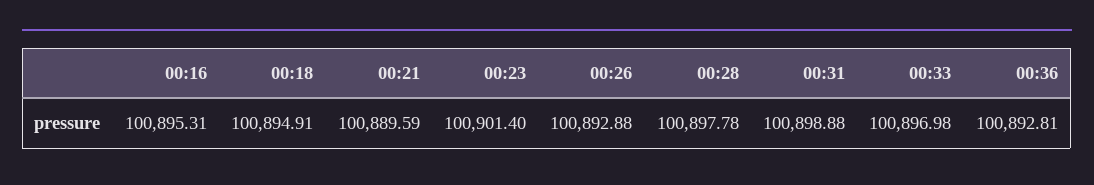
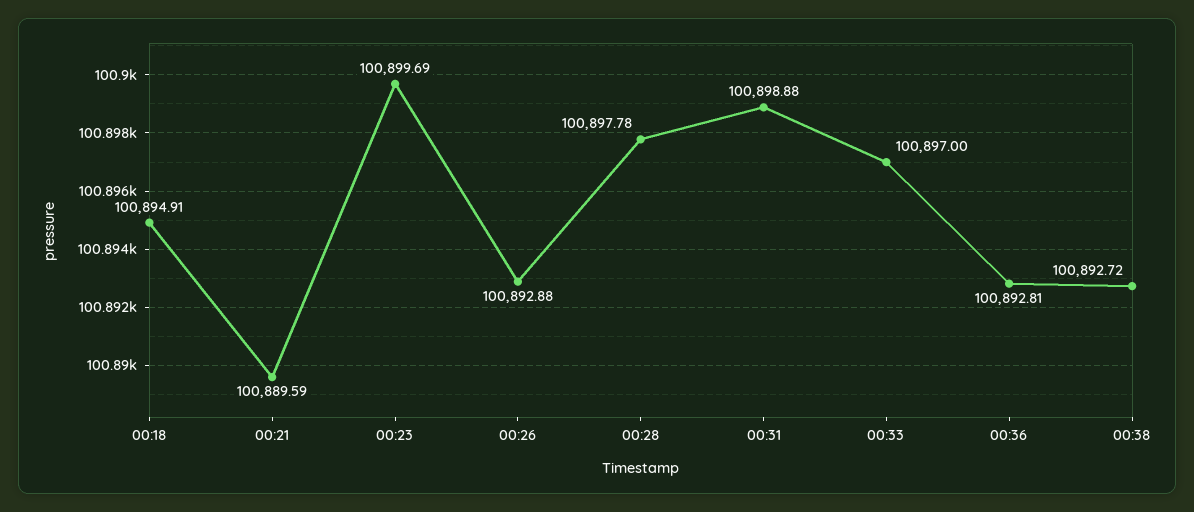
00:16: 100895.31 -> none
00:23: 100901.4 -> 100899.69
00:33: 100896.98 -> 100897
00:38: none -> 100892.72

